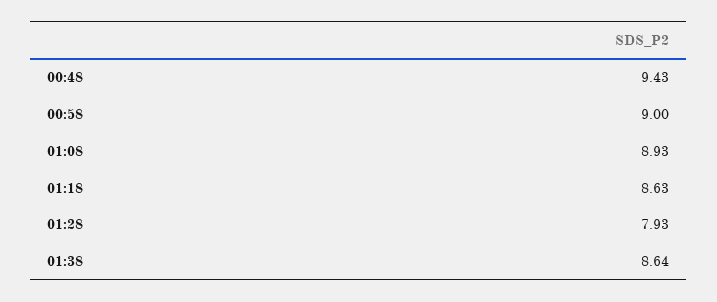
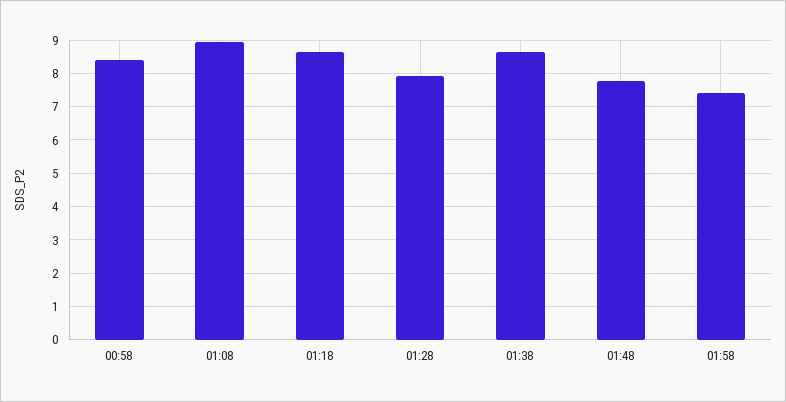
00:48: 9.43 -> none
00:58: 9 -> 8.4
01:48: none -> 7.8
01:58: none -> 7.4

